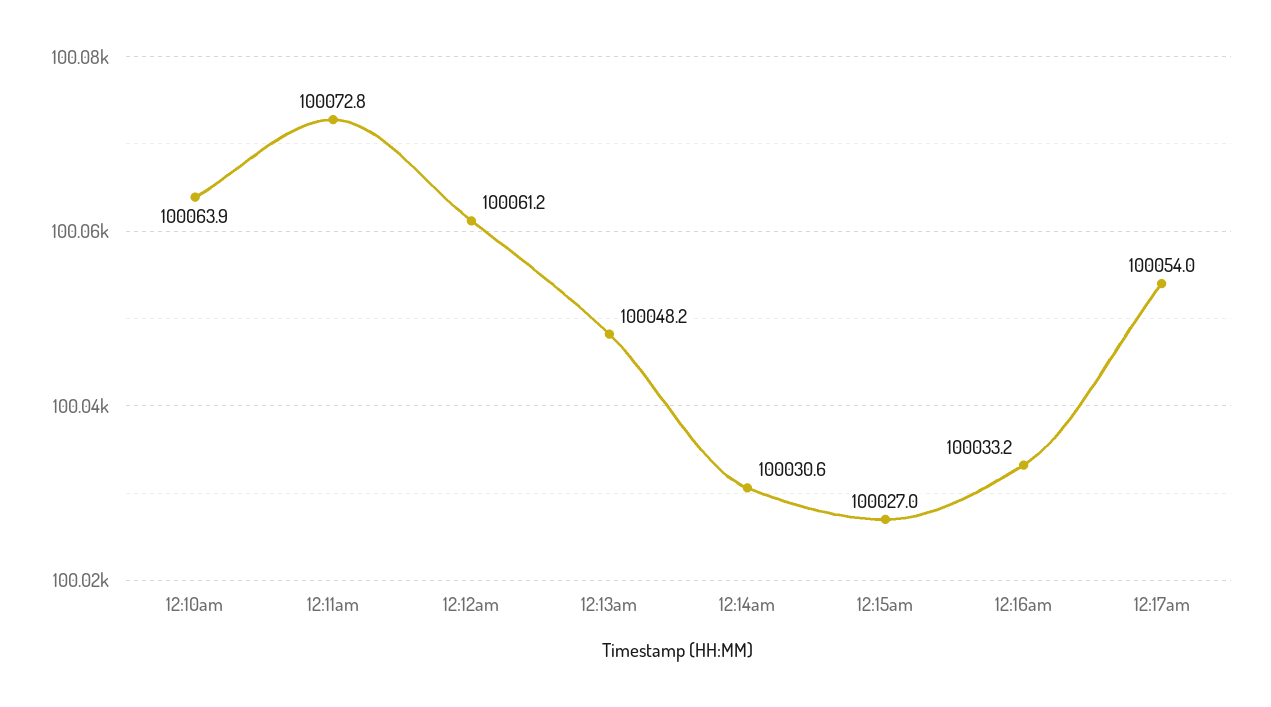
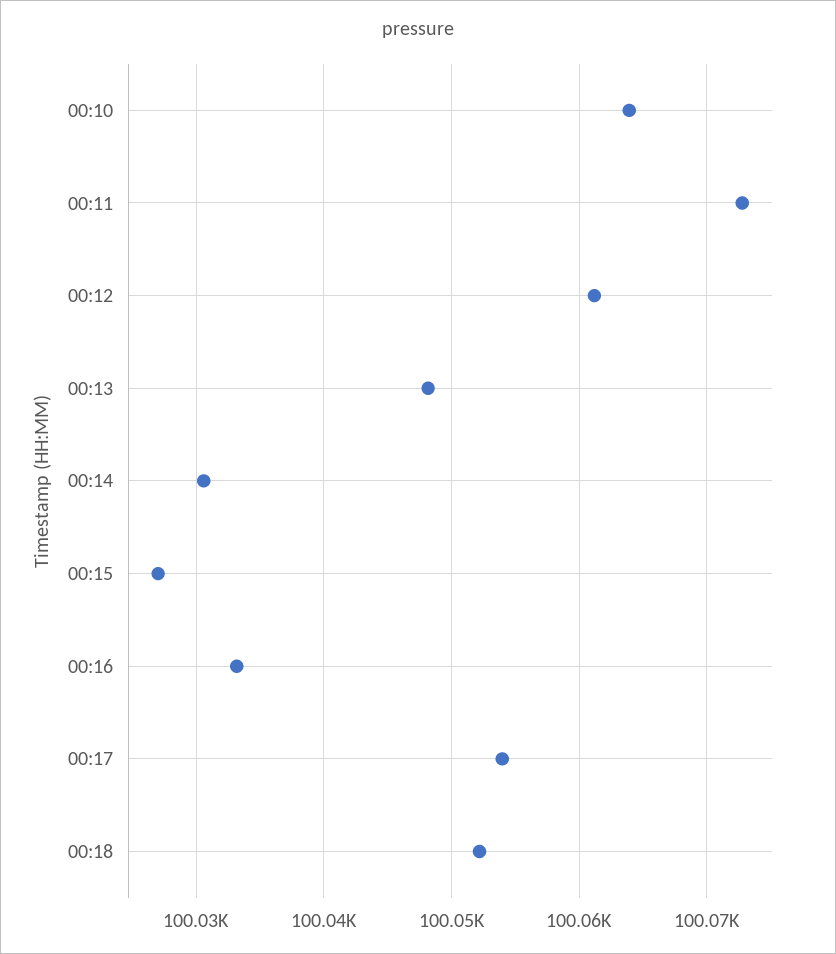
00:18: none -> 100052

